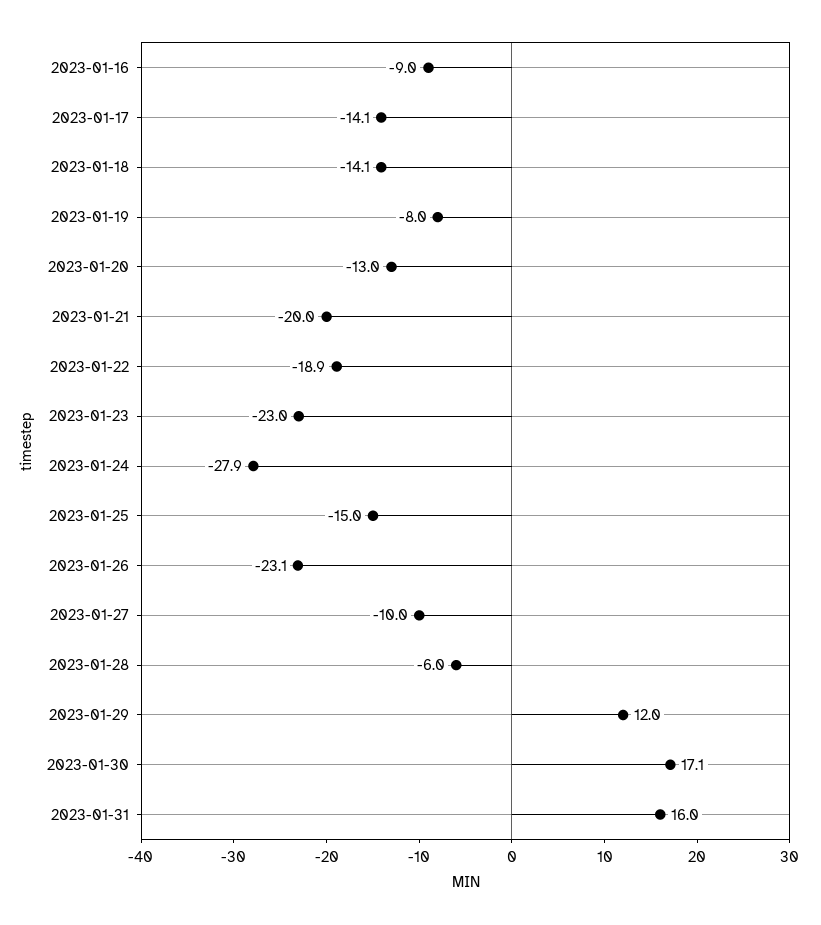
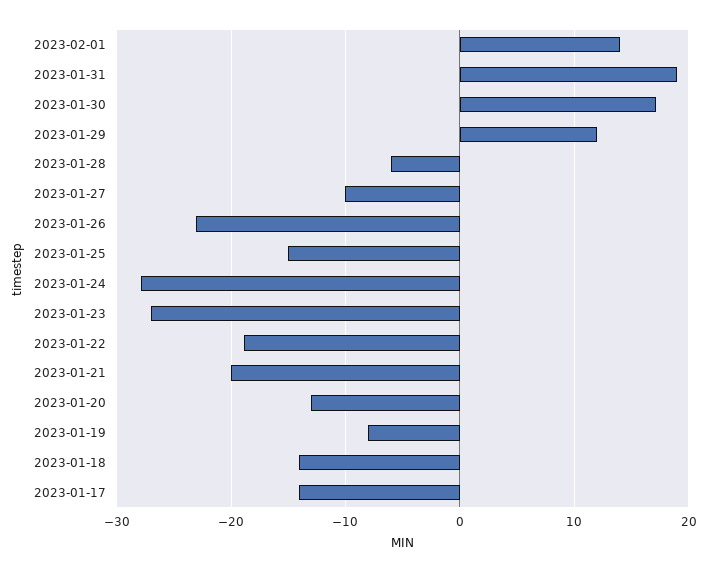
2023-01-16: -9 -> none
2023-01-23: -23 -> -27
2023-01-31: 16 -> 19
2023-02-01: none -> 14

